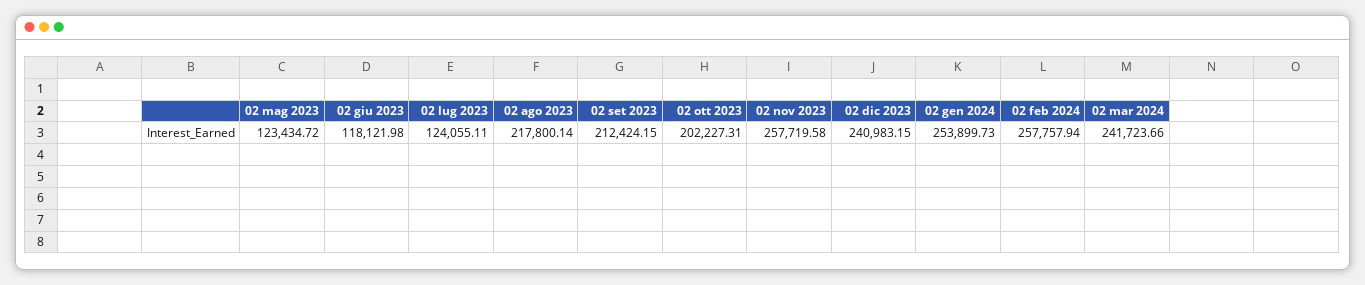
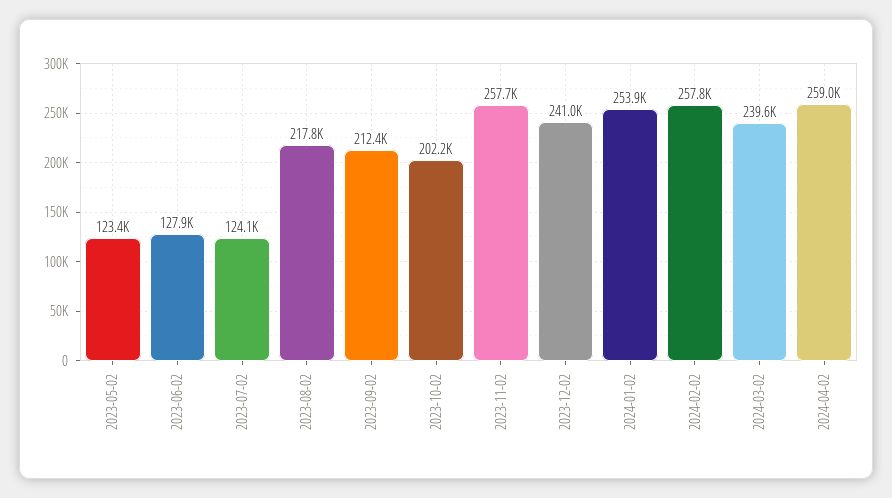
02 giu 2023: 118121.98 -> 127900
02 mar 2024: 241723.66 -> 239600
2024-04-02: none -> 259000

